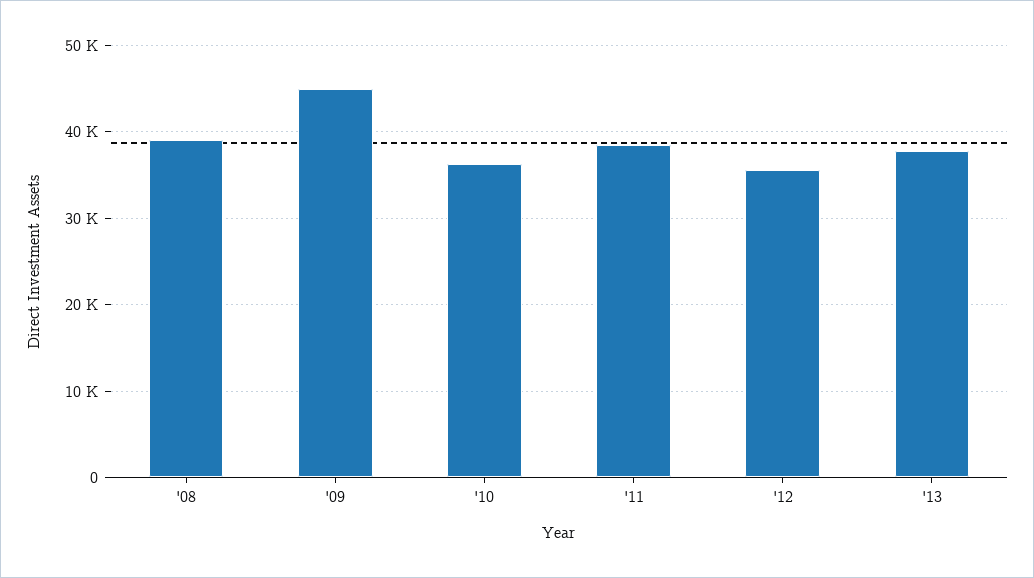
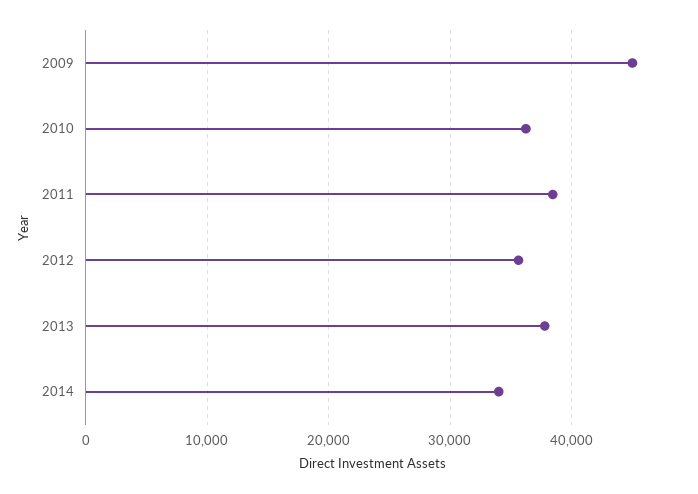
'08: 39000 -> none
2014: none -> 34000

